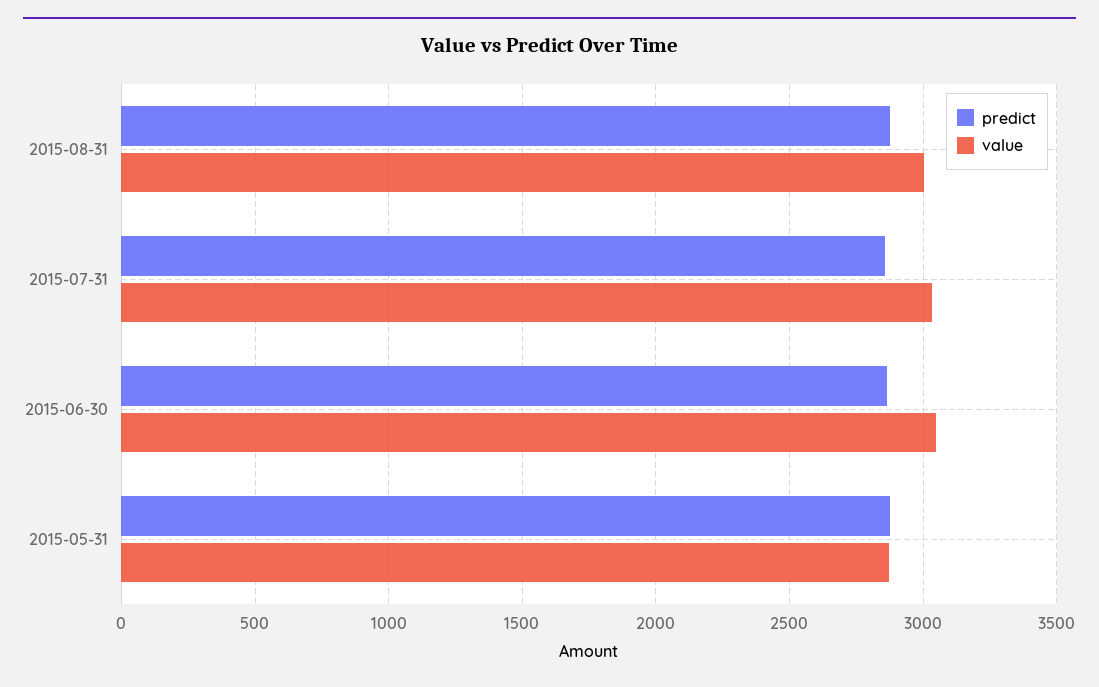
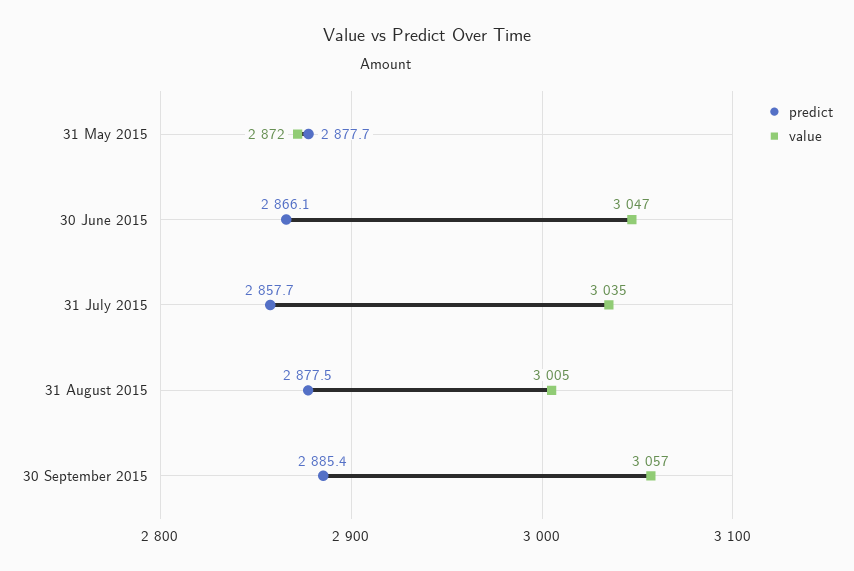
predict, 30 September 2015: none -> 2885.4
value, 30 September 2015: none -> 3057

